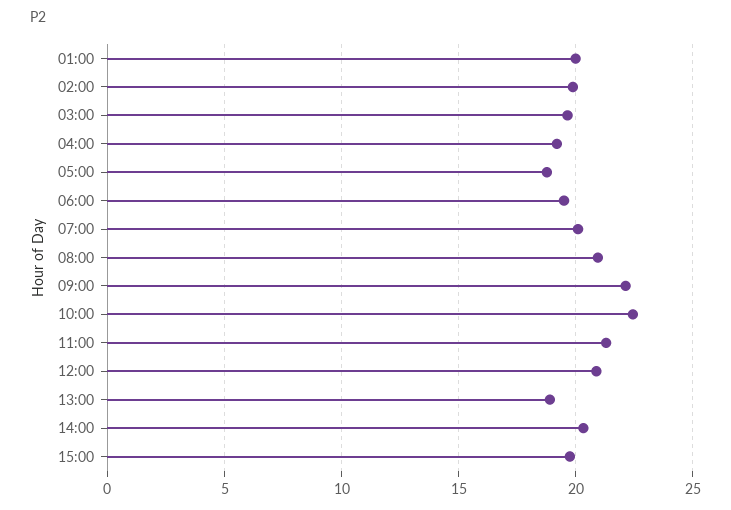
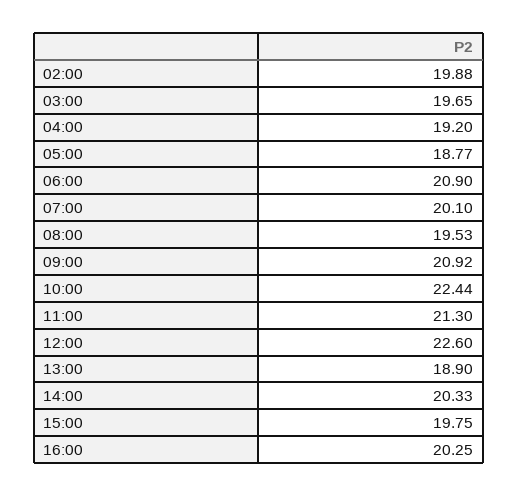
01:00: 20 -> none
06:00: 19.5 -> 20.9
08:00: 21 -> 19.53
09:00: 22 -> 20.92
12:00: 21 -> 22.6
16:00: none -> 20.25

